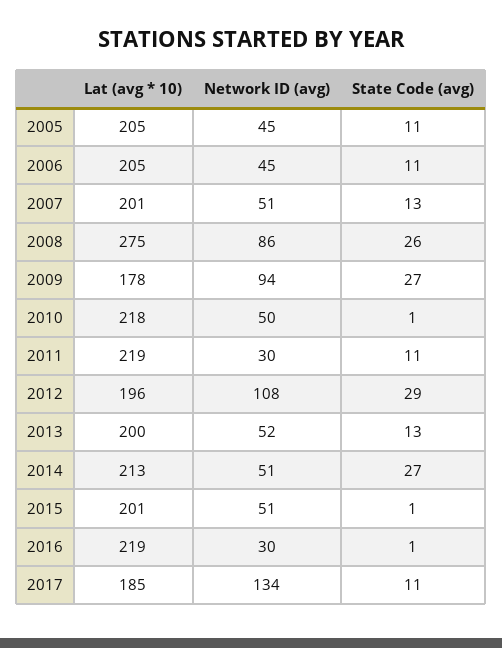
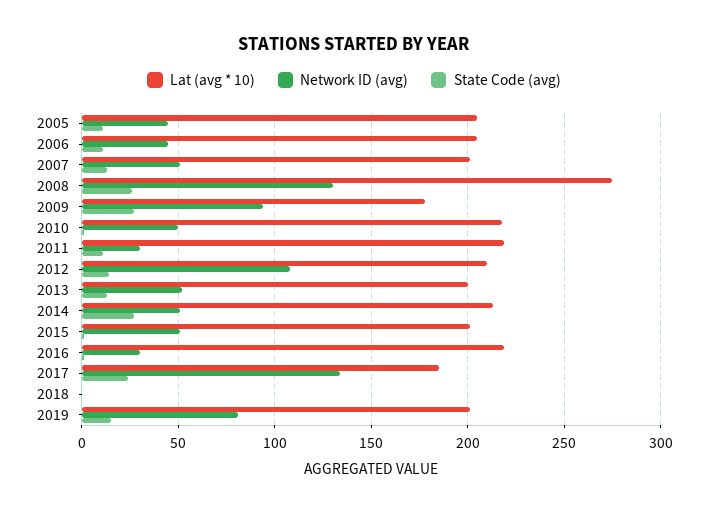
Network ID (avg), 2008: 86 -> 130
Lat (avg * 10), 2012: 196 -> 210
State Code (avg), 2012: 29 -> 15
State Code (avg), 2017: 11 -> 25
Lat (avg * 10), 2018: none -> 0
Network ID (avg), 2018: none -> 0
State Code (avg), 2018: none -> 0
Lat (avg * 10), 2019: none -> 200
Network ID (avg), 2019: none -> 80
State Code (avg), 2019: none -> 15

